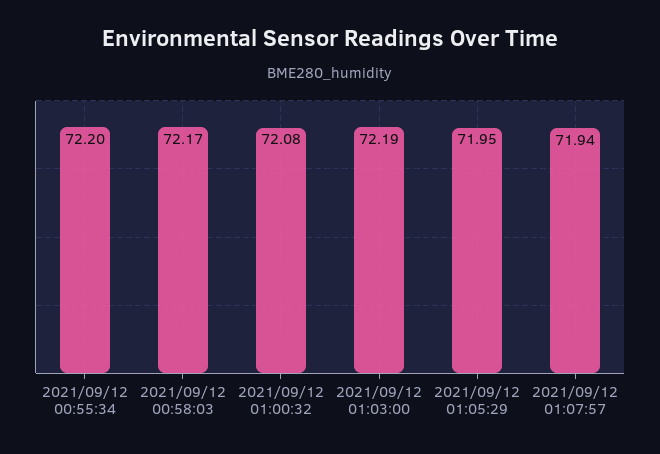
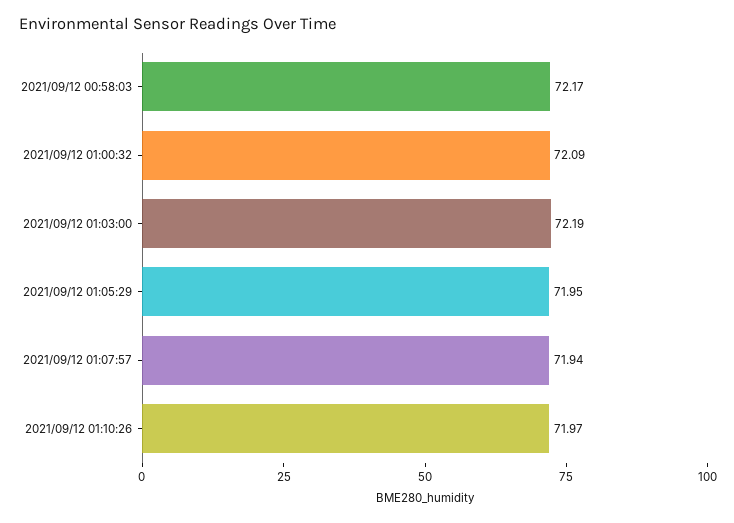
2021/09/12 00:55:34: 72.2 -> none
2021/09/12 01:00:32: 72.08 -> 72.09
2021/09/12 01:10:26: none -> 71.97

